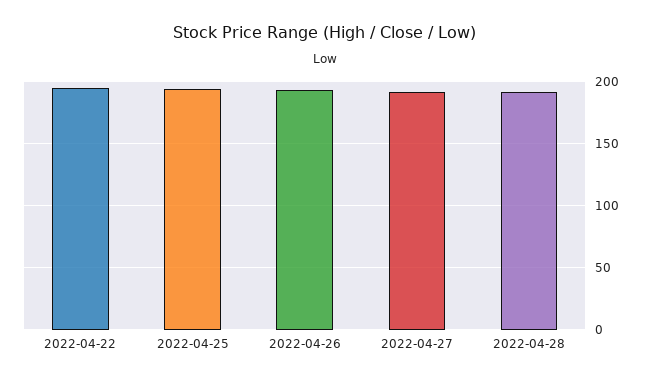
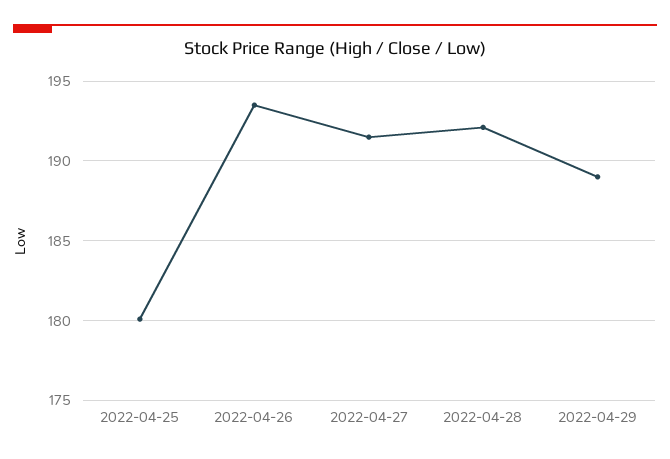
2022-04-22: 195 -> none
2022-04-25: 195 -> 180
2022-04-29: none -> 189

